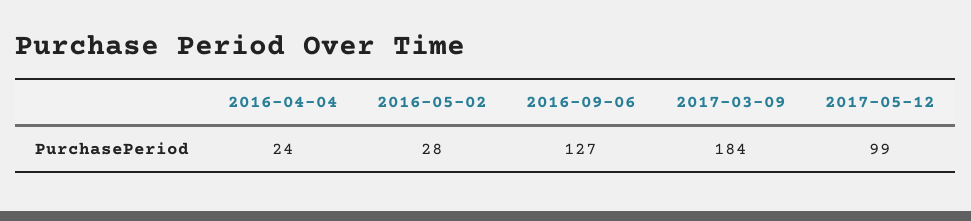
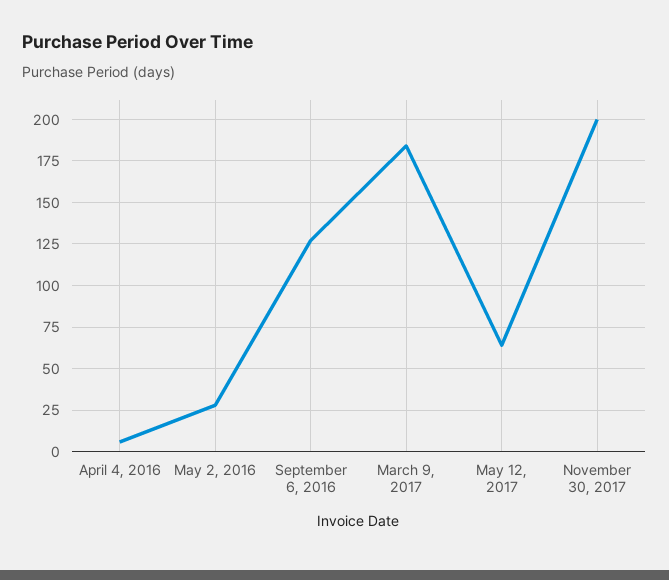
2016-04-04: 24 -> 5
2017-05-12: 99 -> 65
November 30, 2017: none -> 200

